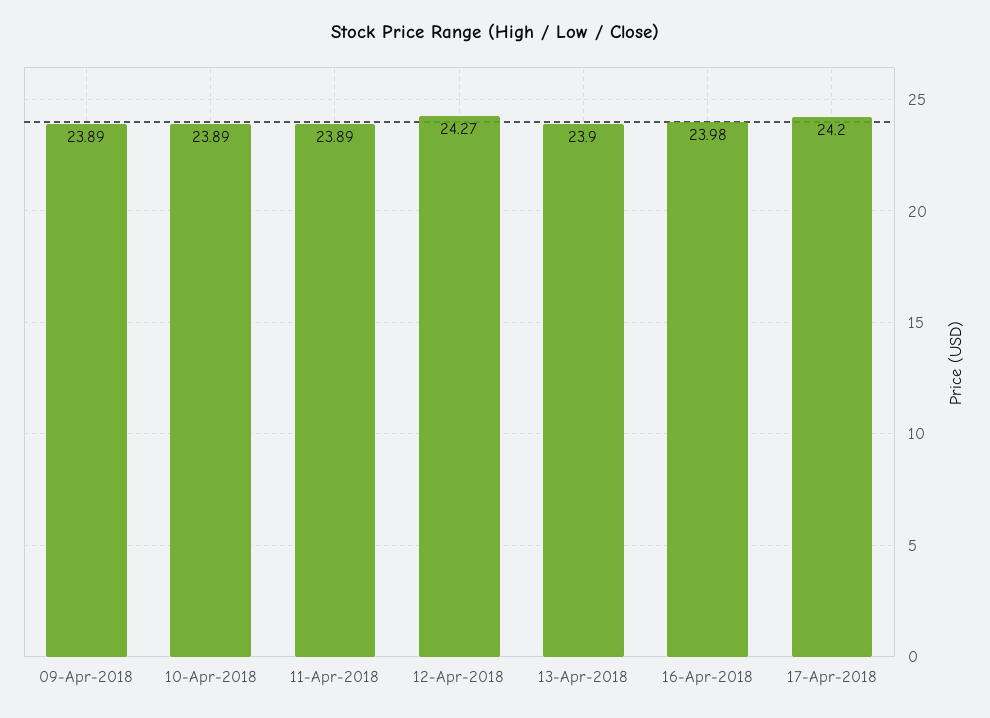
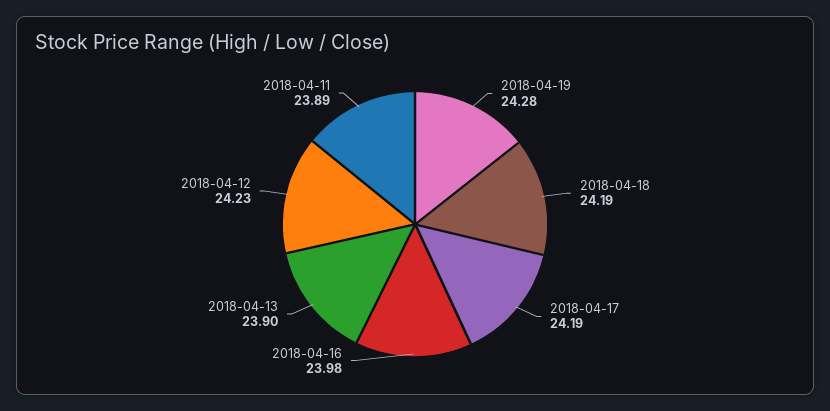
09-Apr-2018: 23.89 -> none
10-Apr-2018: 23.89 -> none
12-Apr-2018: 24.27 -> 24.23
17-Apr-2018: 24.2 -> 24.19
2018-04-19: none -> 24.28
2018-04-18: none -> 24.19

